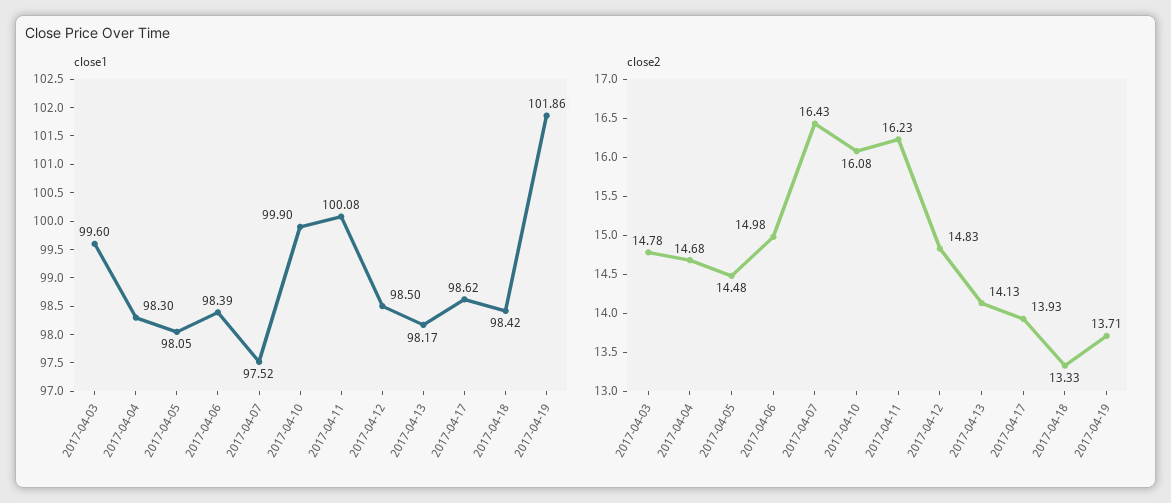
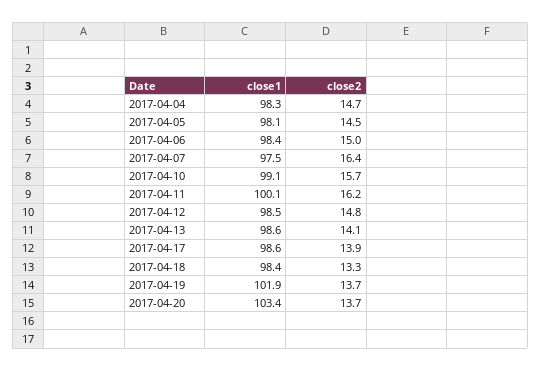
close1, 2017-04-03: 99.6 -> none
close1, 2017-04-10: 99.9 -> 99.1
close1, 2017-04-13: 98.17 -> 98.6
close2, 2017-04-03: 14.78 -> none
close2, 2017-04-10: 16.08 -> 15.7
close1, 2017-04-20: none -> 103.4
close2, 2017-04-20: none -> 13.7

